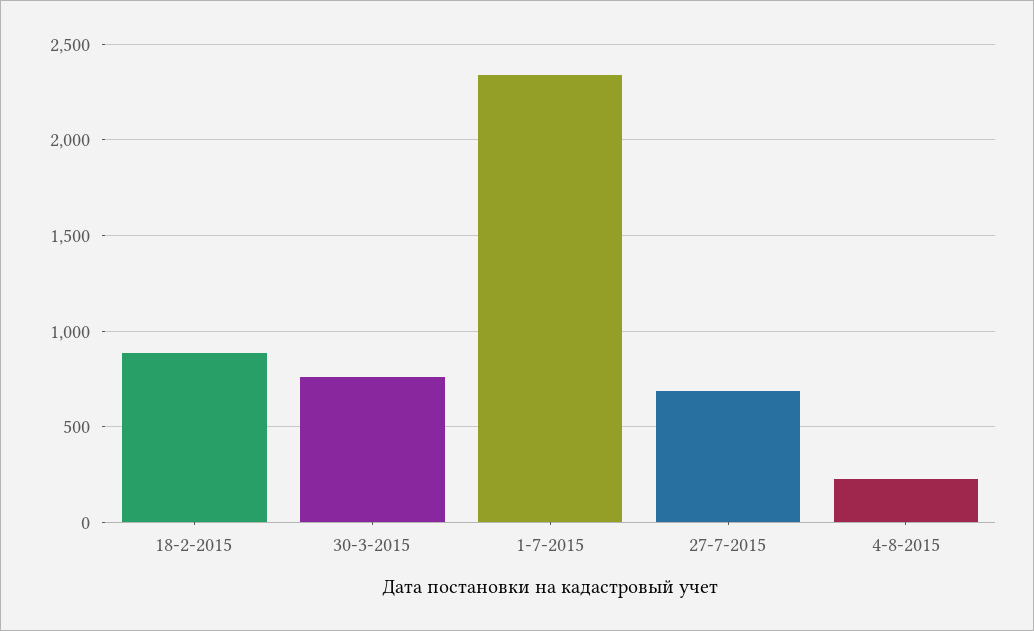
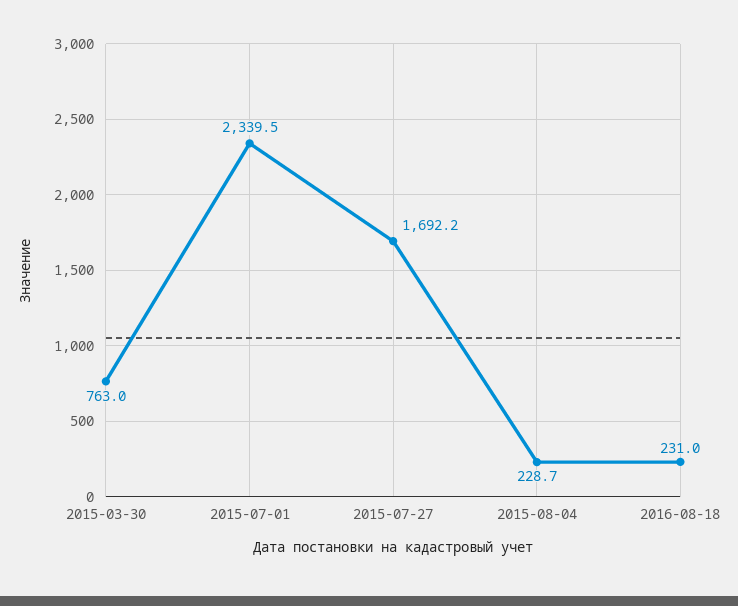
18-2-2015: 900 -> none
27-7-2015: 700 -> 1692.2
2016-08-18: none -> 231

